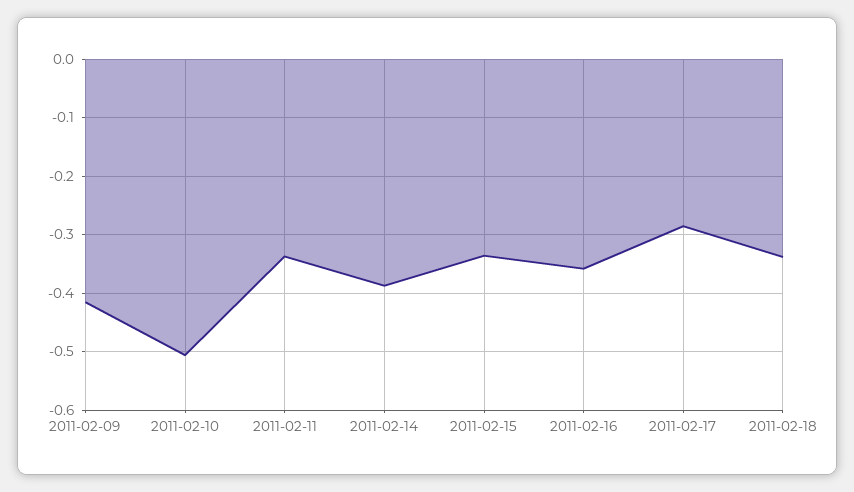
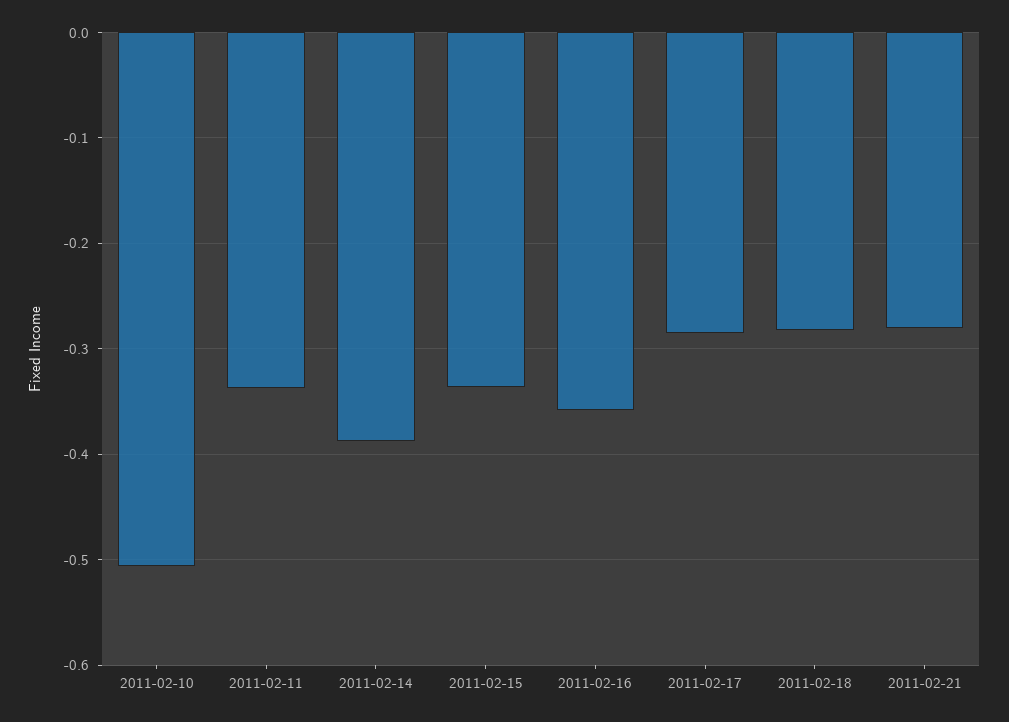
2011-02-09: -0.42 -> none
2011-02-18: -0.34 -> -0.28
2011-02-21: none -> -0.28

